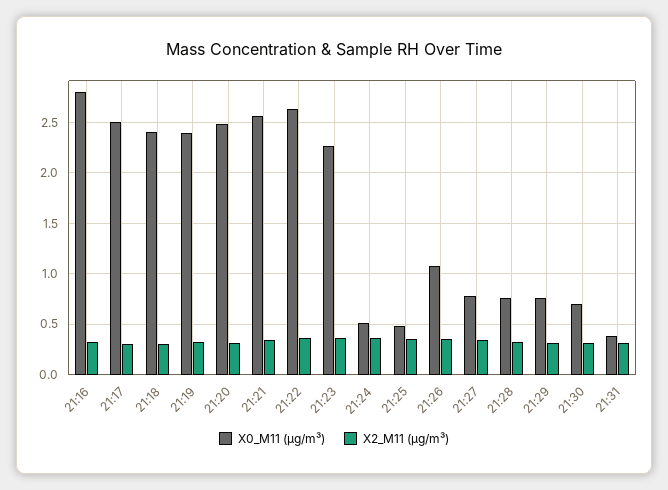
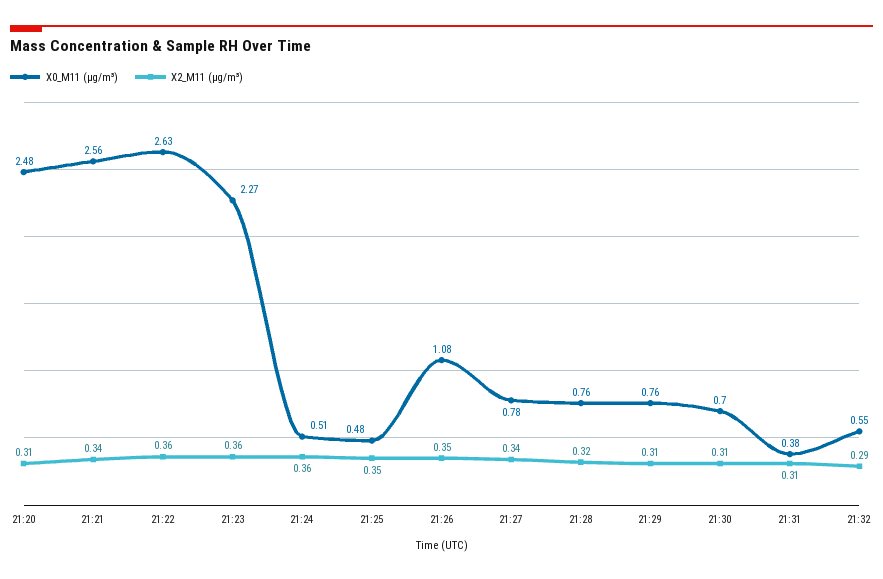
X0_M11 (μg/m³), 21:16: 2.8 -> none
X2_M11 (μg/m³), 21:16: 0.3 -> none
X0_M11 (μg/m³), 21:17: 2.5 -> none
X2_M11 (μg/m³), 21:17: 0.3 -> none
X0_M11 (μg/m³), 21:18: 2.4 -> none
X2_M11 (μg/m³), 21:18: 0.3 -> none
X0_M11 (μg/m³), 21:19: 2.4 -> none
X2_M11 (μg/m³), 21:19: 0.3 -> none
X0_M11 (μg/m³), 21:32: none -> 0.55
X2_M11 (μg/m³), 21:32: none -> 0.29

